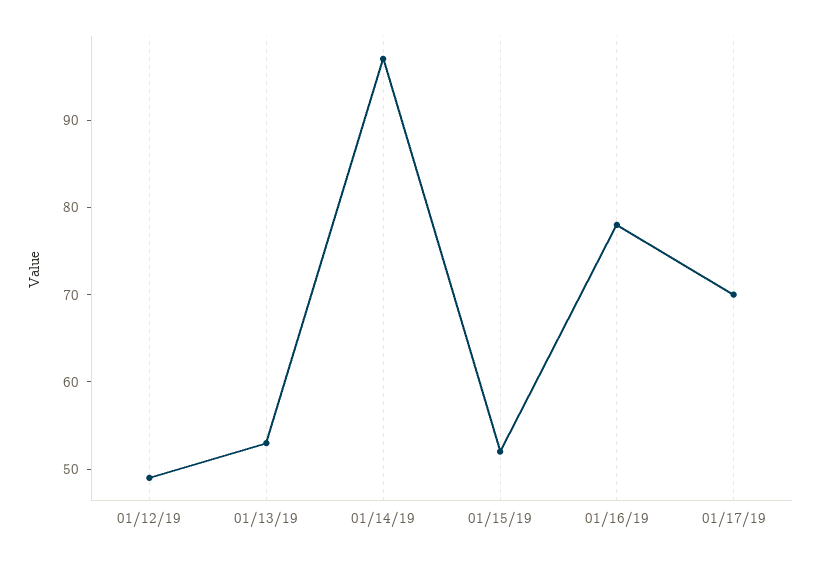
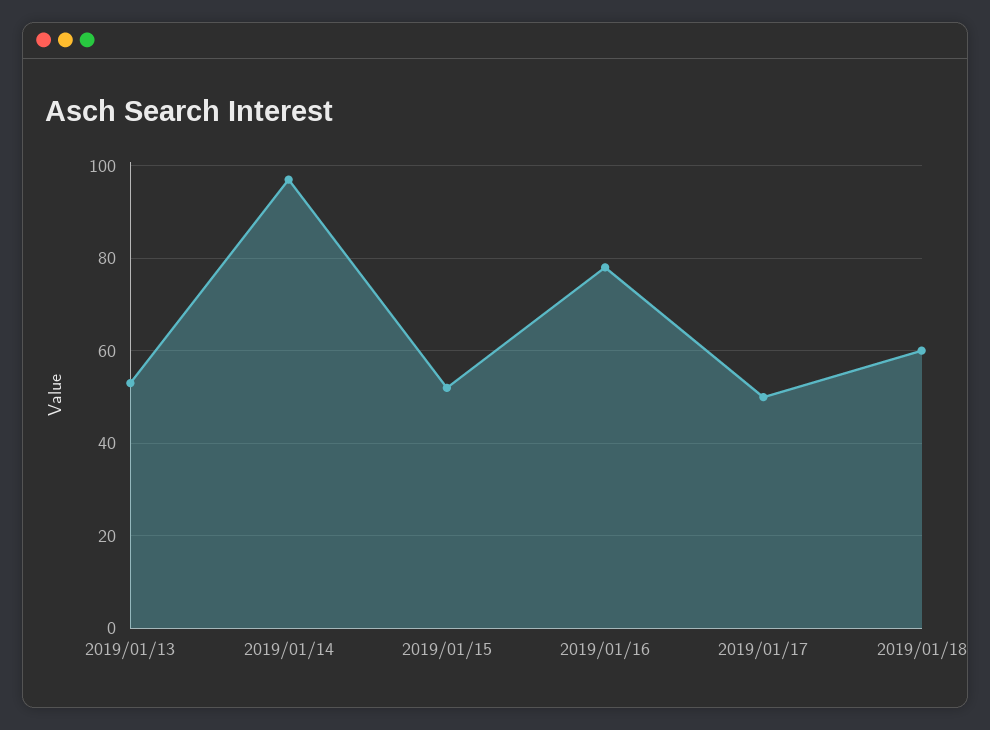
01/12/19: 49 -> none
01/17/19: 70 -> 50
2019/01/18: none -> 60

